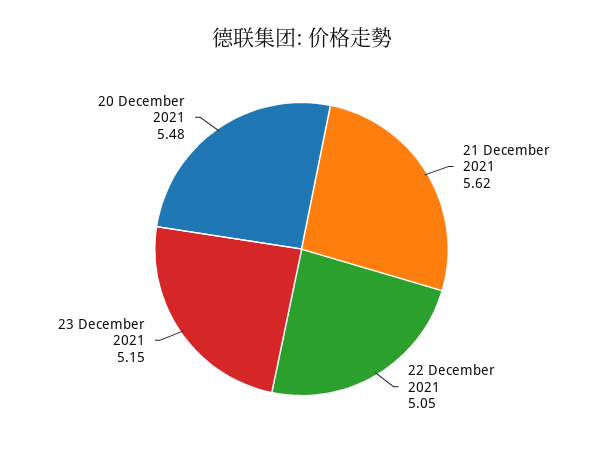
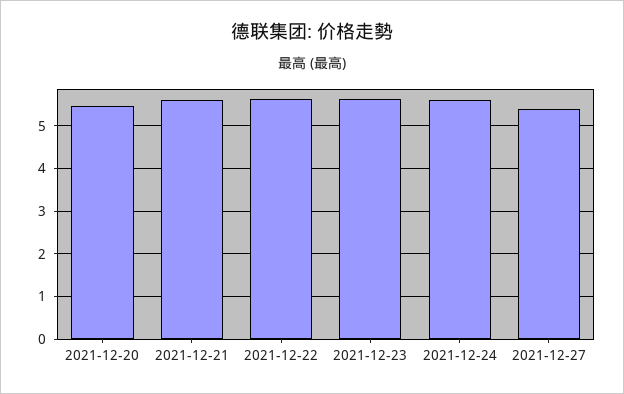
22 December 2021: 5.05 -> 5.6
23 December 2021: 5.15 -> 5.6
2021-12-24: none -> 5.6
2021-12-27: none -> 5.4

